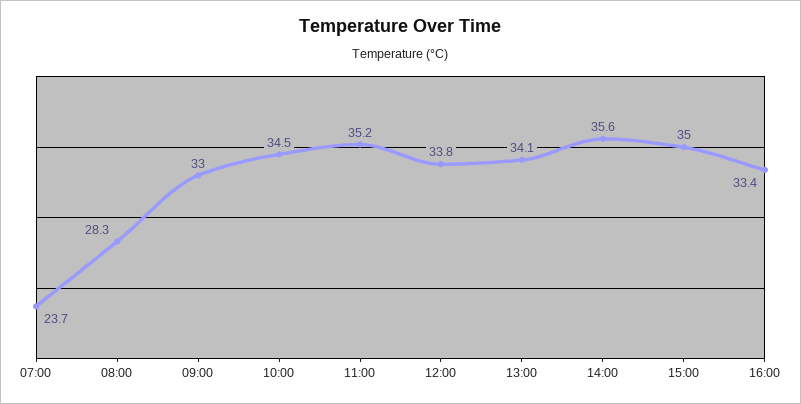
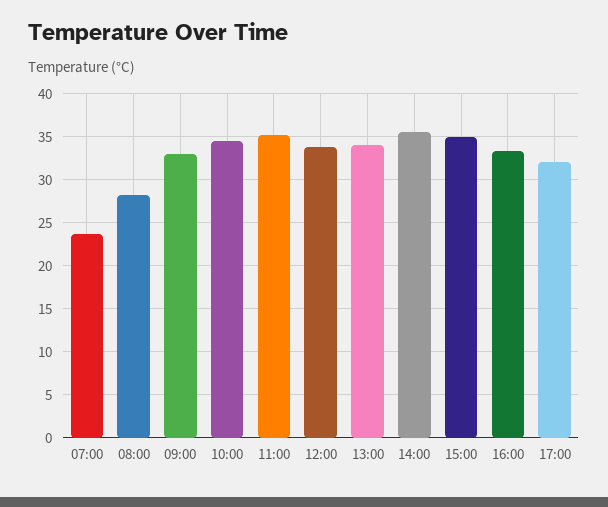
17:00: none -> 32

